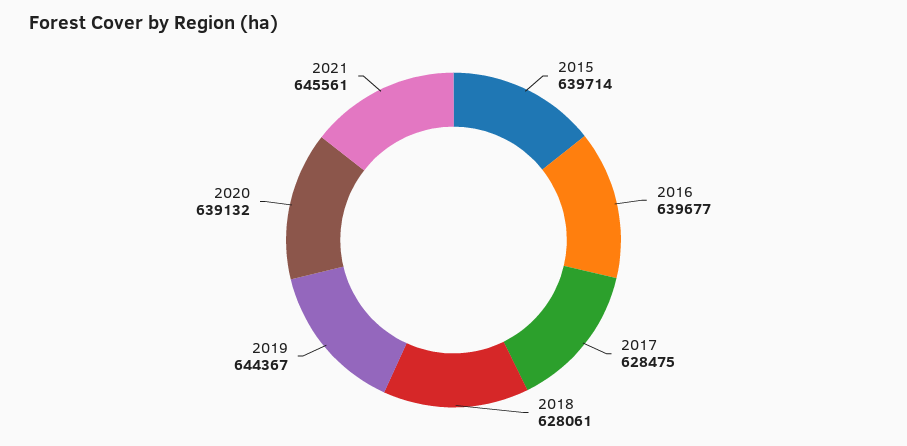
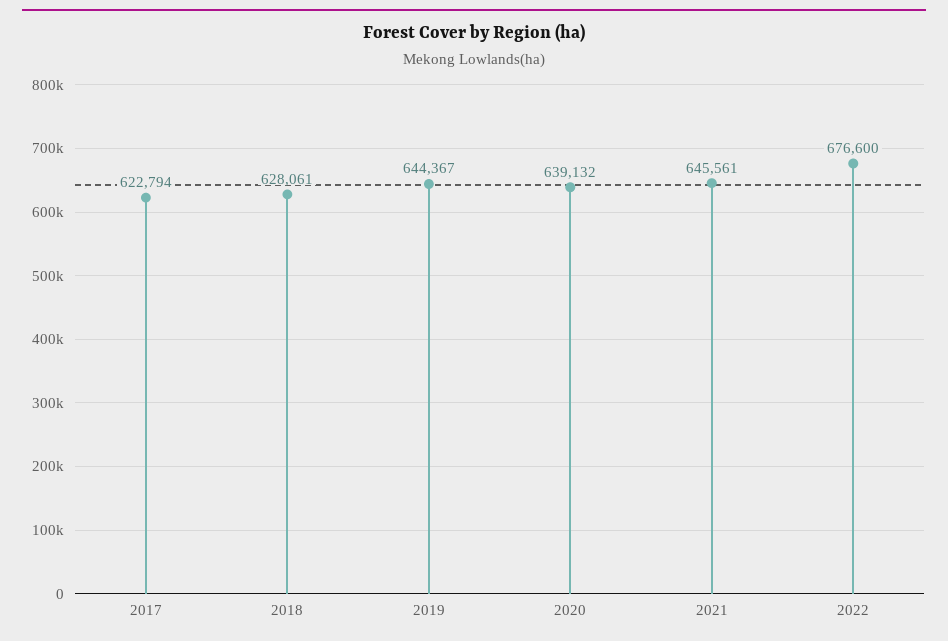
2015: 639714 -> none
2016: 639677 -> none
2017: 628475 -> 622794
2022: none -> 676600

